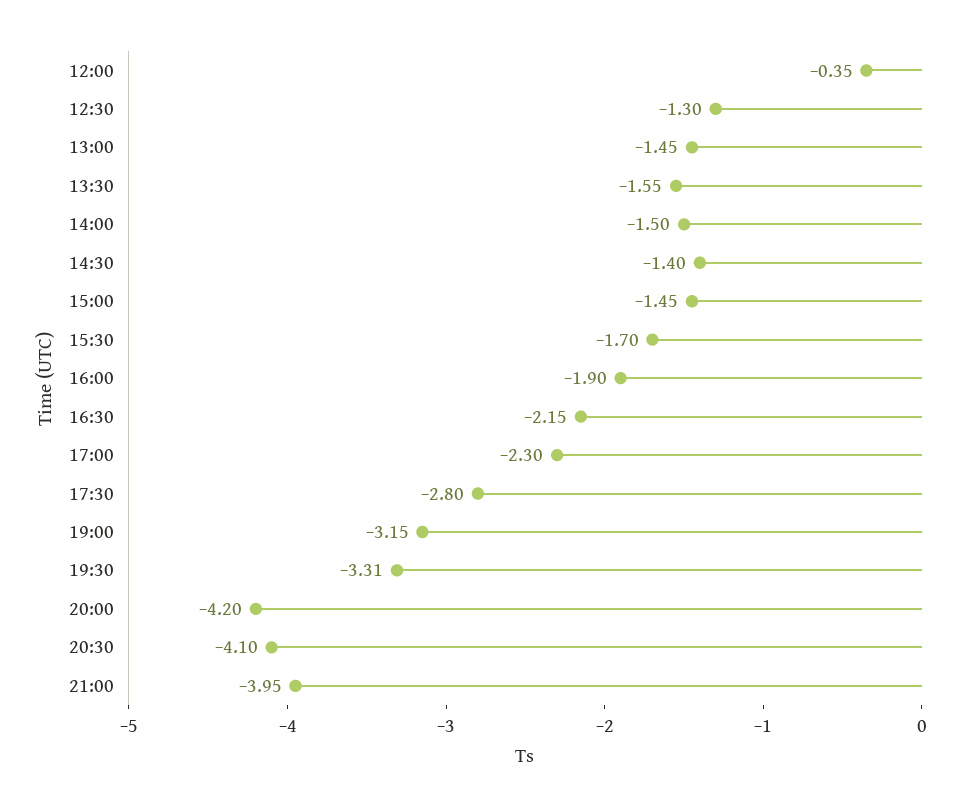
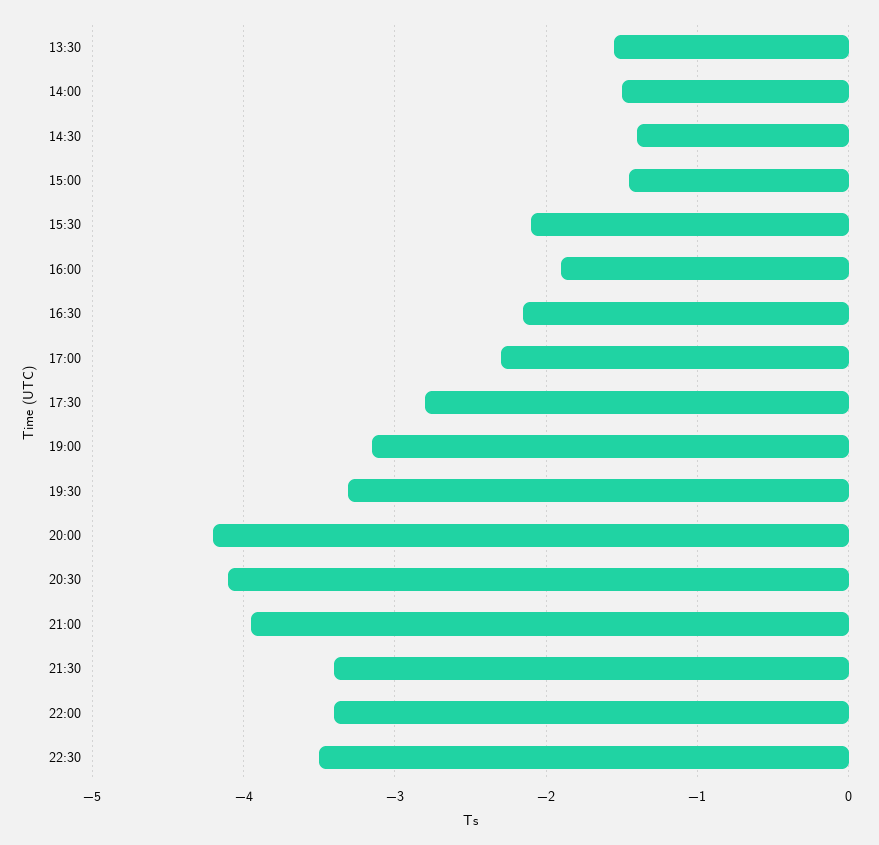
12:00: -0.35 -> none
12:30: -1.3 -> none
13:00: -1.45 -> none
15:30: -1.7 -> -2.1
21:30: none -> -3.4
22:00: none -> -3.4
22:30: none -> -3.5

